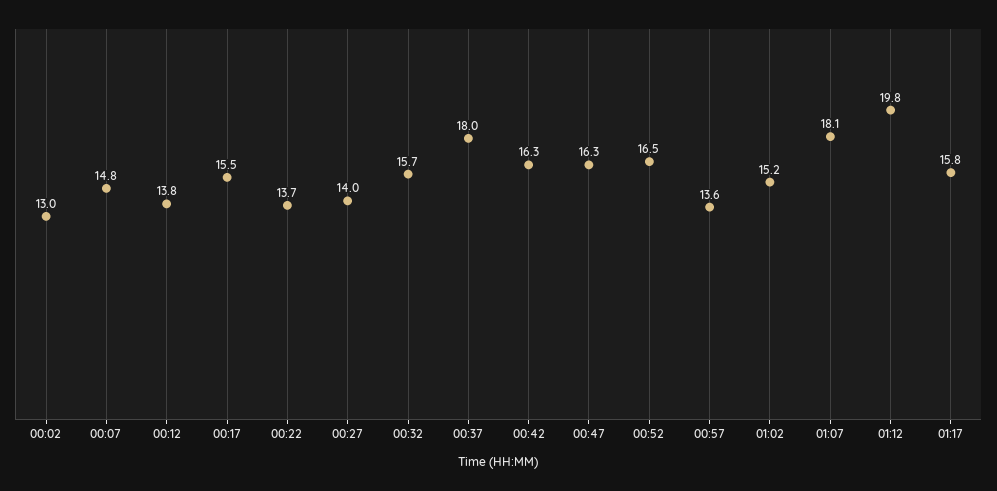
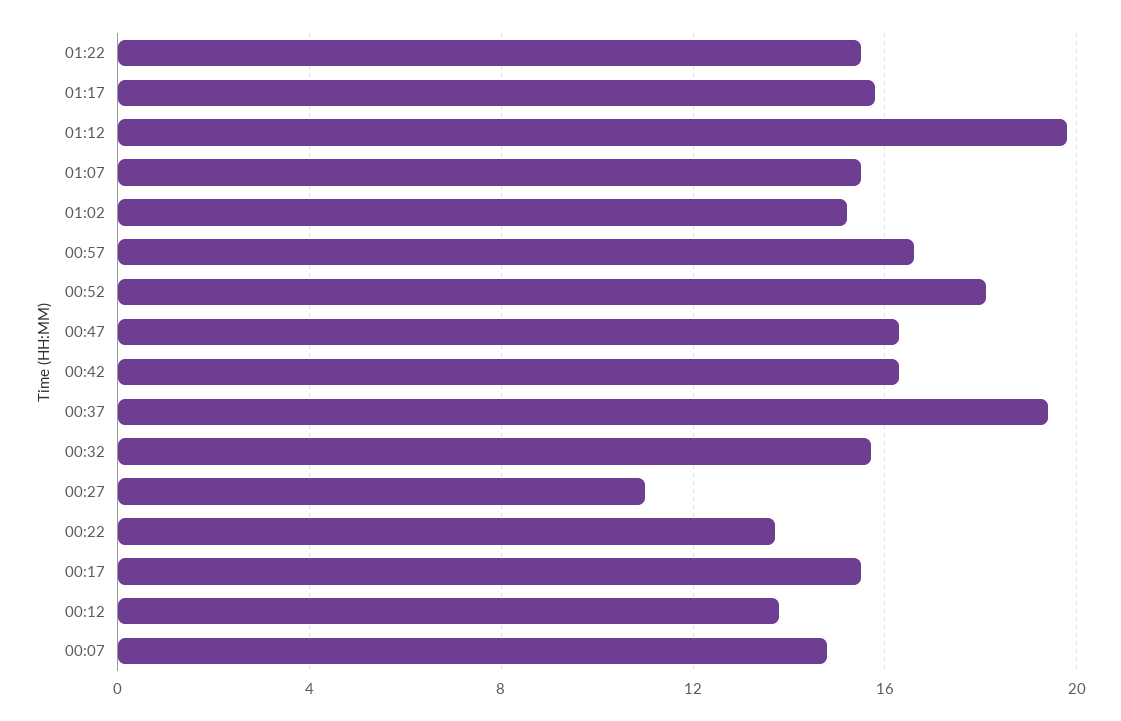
00:02: 13 -> none
00:27: 14 -> 11
00:37: 18 -> 19.5
00:52: 16.5 -> 18
00:57: 13.6 -> 16.5
01:07: 18.1 -> 15.5
01:22: none -> 15.5

